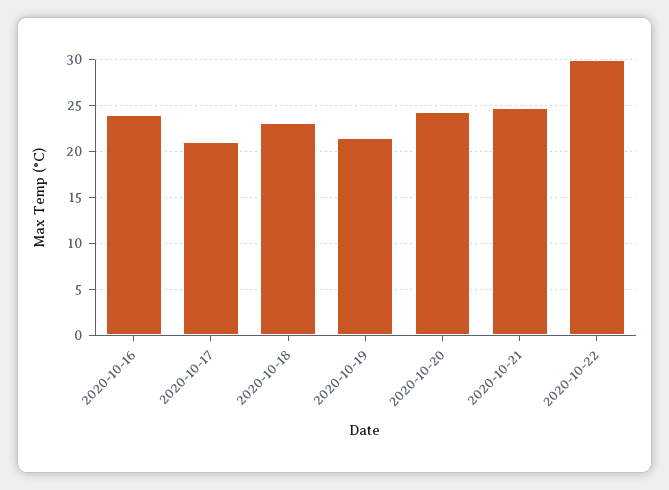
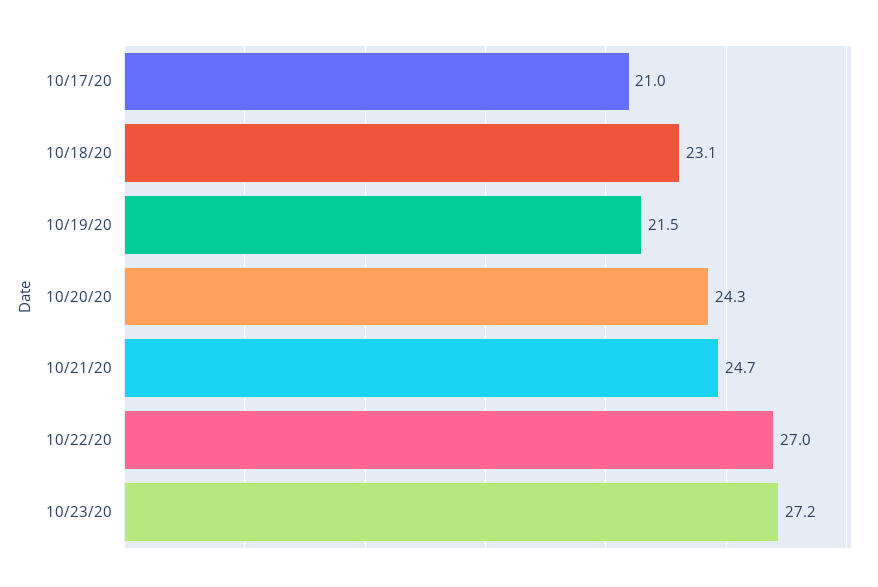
2020-10-16: 24 -> none
2020-10-22: 30 -> 27
10/23/20: none -> 27.2

